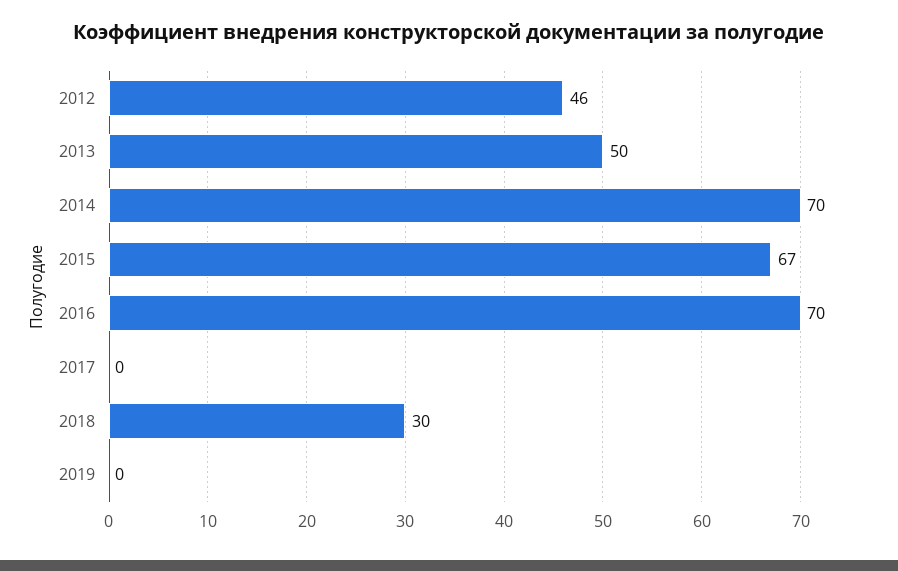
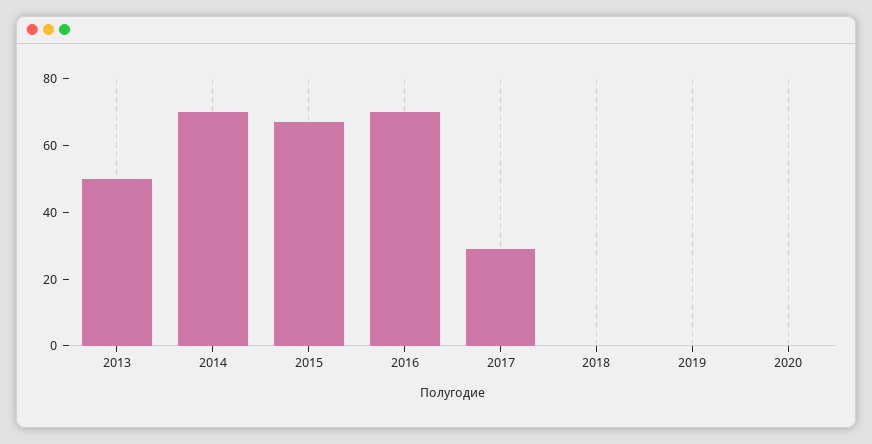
2012: 46 -> none
2017: 0 -> 30
2018: 30 -> 0
2020: none -> 0

